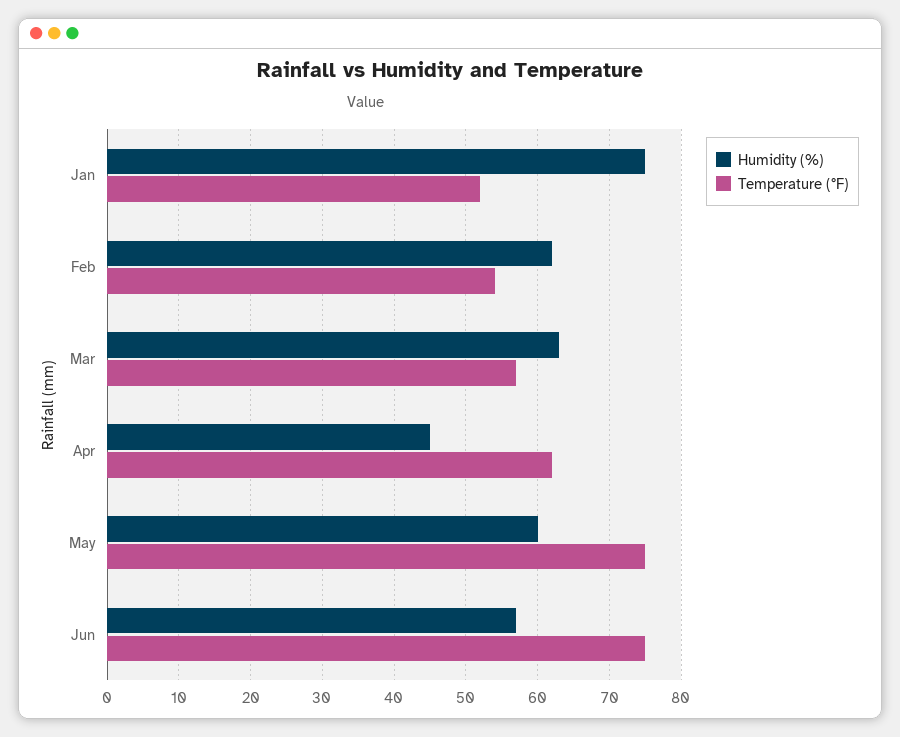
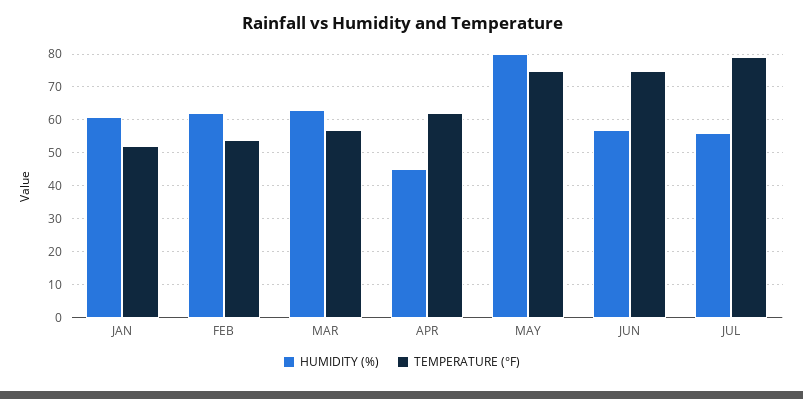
Humidity (%), Jan: 75 -> 60
Humidity (%), May: 60 -> 80
Humidity (%), JUL: none -> 55
Temperature (°F), JUL: none -> 80

